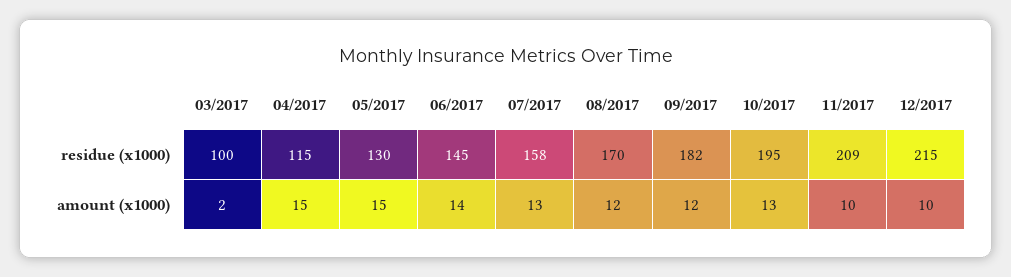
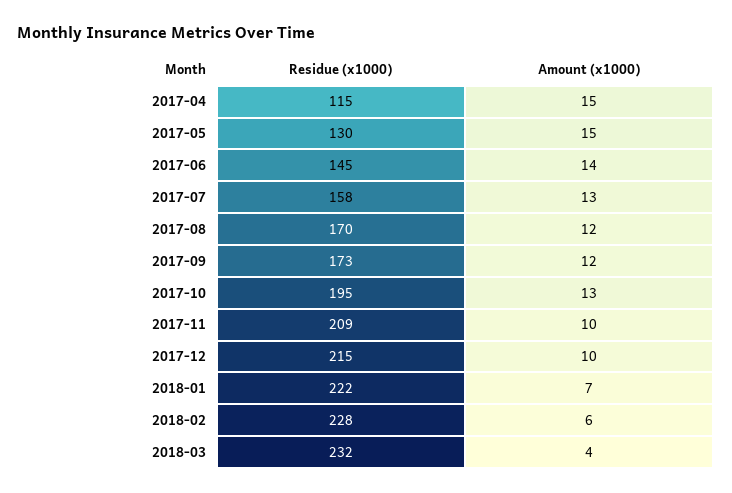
03/2017, residue (x1000): 100 -> none
09/2017, residue (x1000): 182 -> 173
03/2017, amount (x1000): 2 -> none
2018-01, residue (x1000): none -> 222
2018-01, amount (x1000): none -> 7
2018-02, residue (x1000): none -> 228
2018-02, amount (x1000): none -> 6
2018-03, residue (x1000): none -> 232
2018-03, amount (x1000): none -> 4

